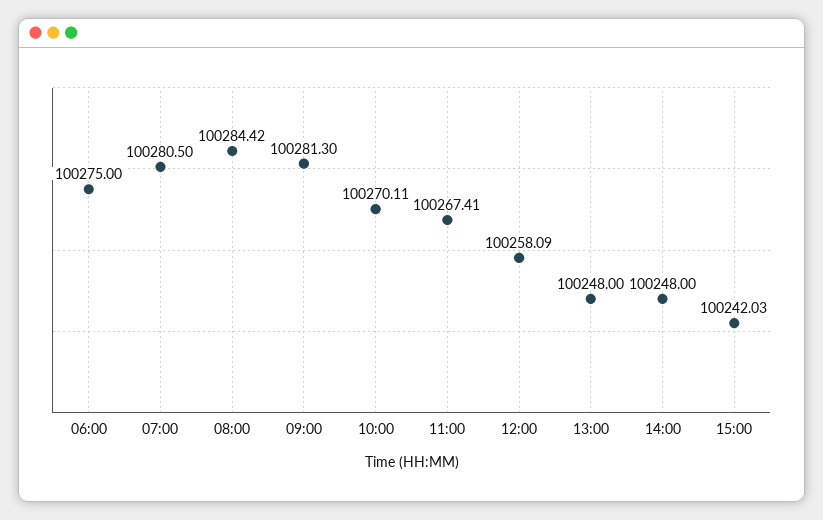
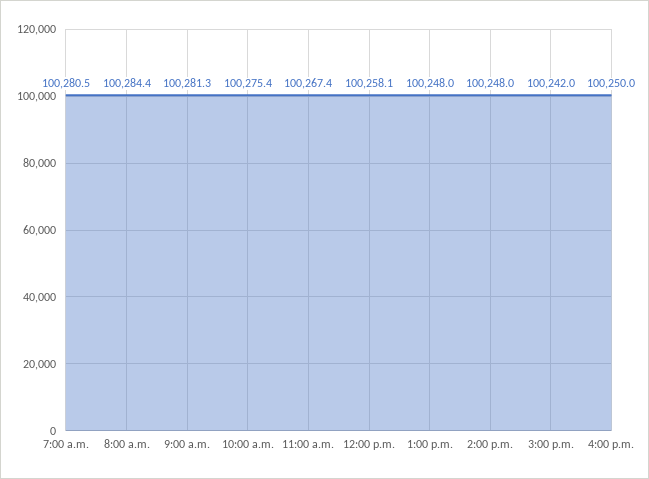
06:00: 100275 -> none
10:00: 100270.11 -> 100275.4
4:00 p.m.: none -> 100250

